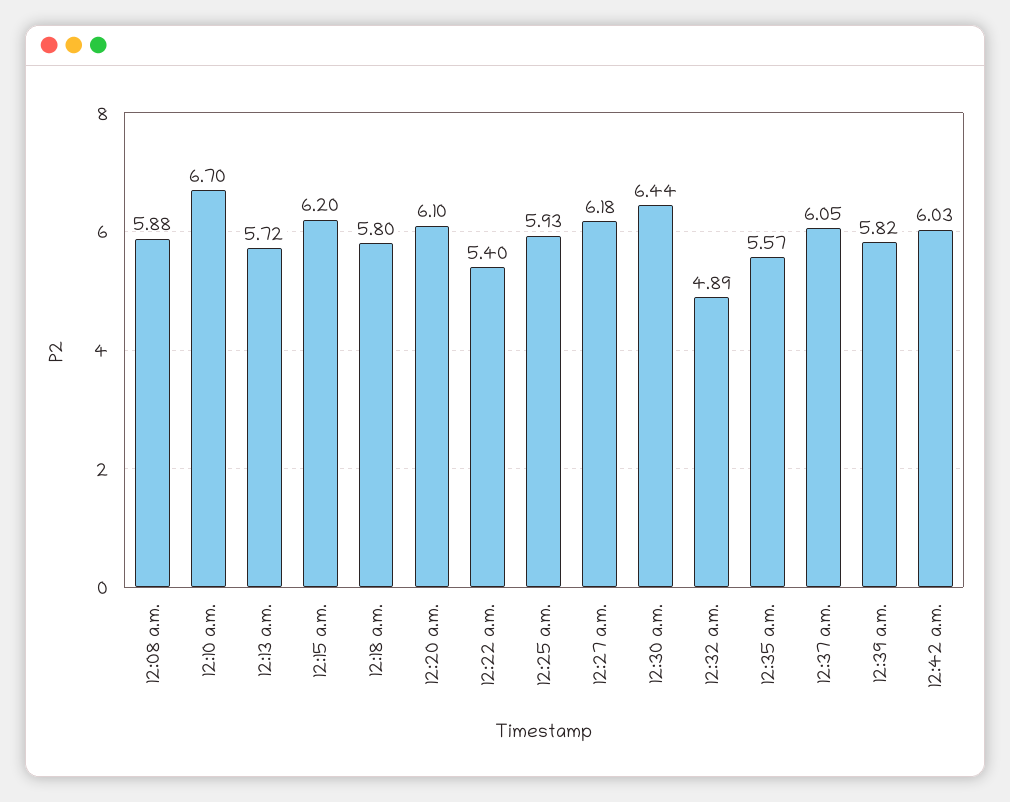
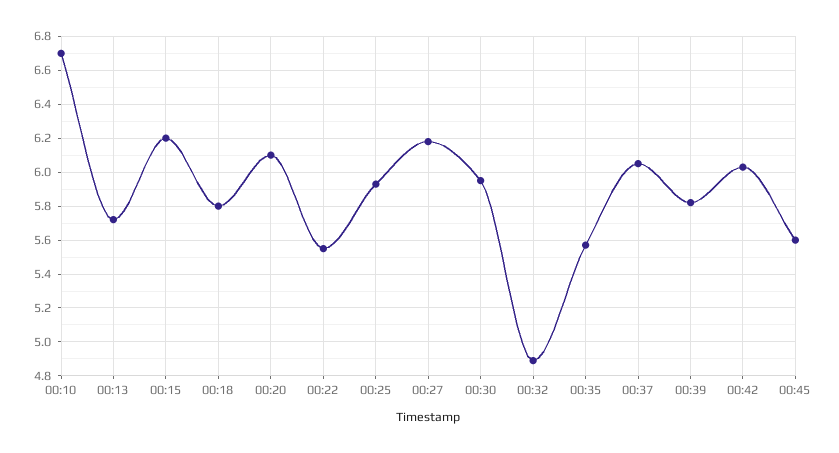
12:08 a.m.: 5.88 -> none
12:22 a.m.: 5.4 -> 5.55
12:30 a.m.: 6.44 -> 5.95
00:45: none -> 5.6

